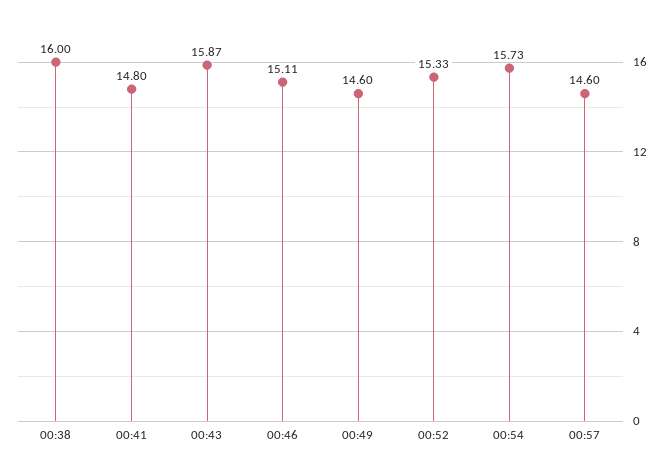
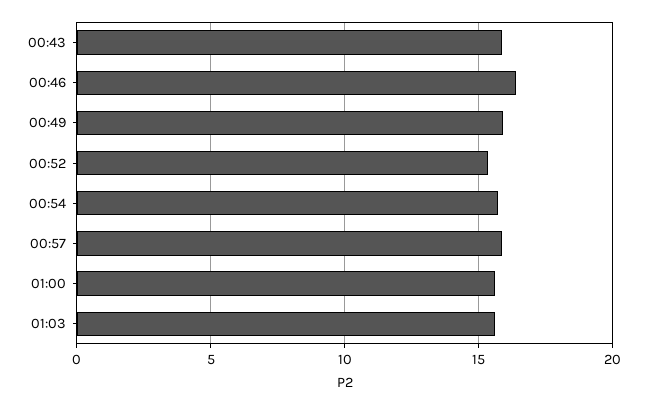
00:38: 16 -> none
00:41: 14.8 -> none
00:46: 15.11 -> 16.5
00:49: 14.6 -> 16
00:57: 14.6 -> 16
01:00: none -> 15.5
01:03: none -> 15.5

